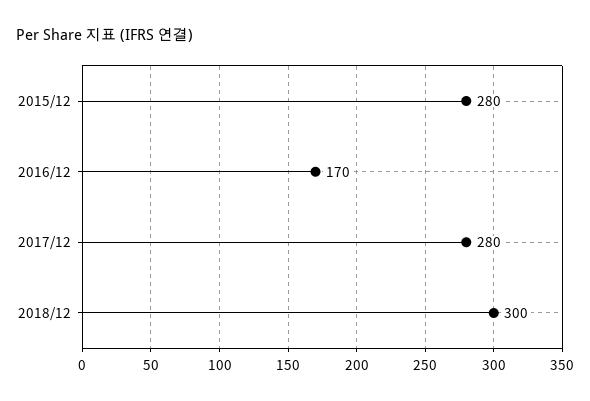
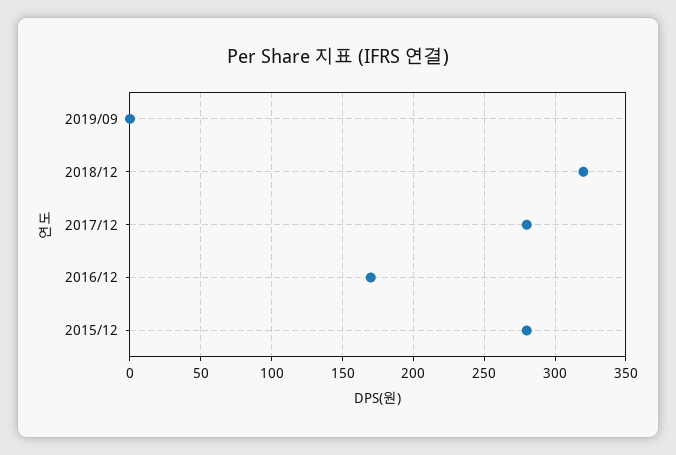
2018/12: 300 -> 320
2019/09: none -> 0

